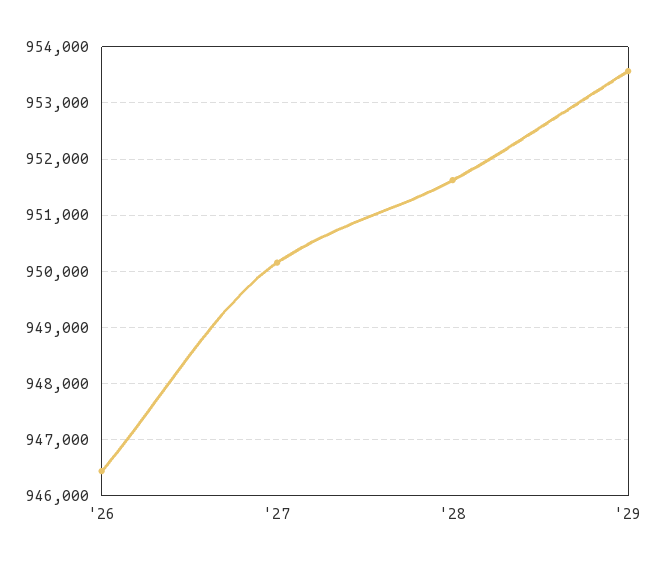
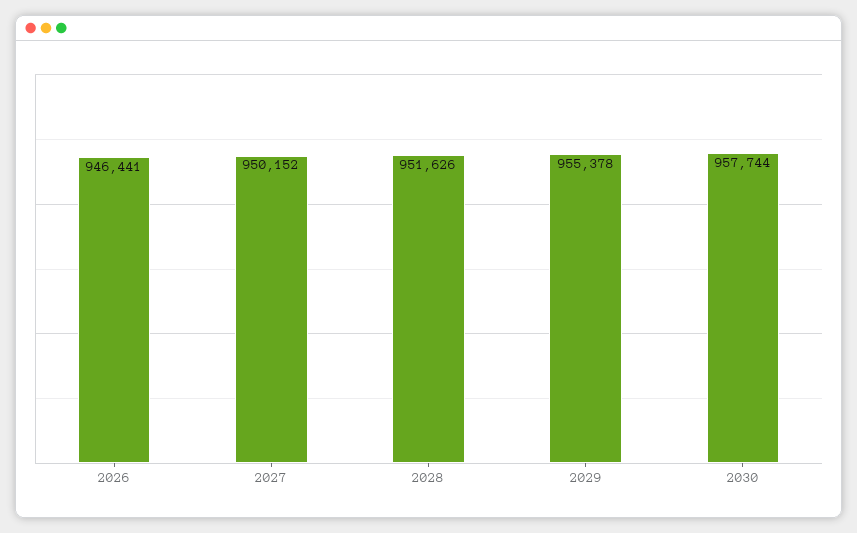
'29: 953600 -> 955378
2030: none -> 957744

